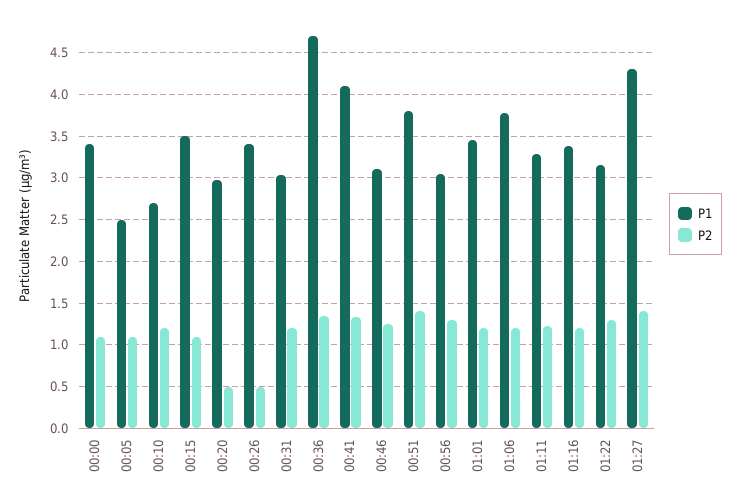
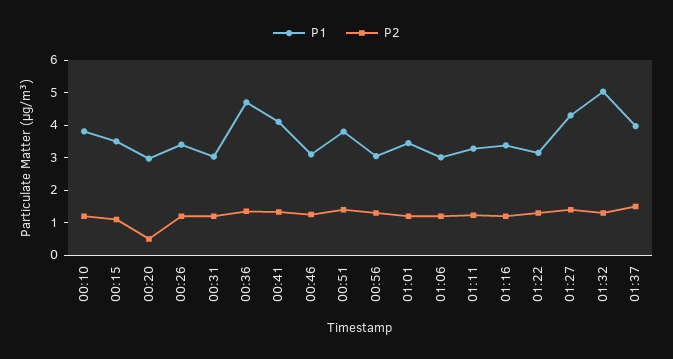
P1, 00:00: 3.4 -> none
P2, 00:00: 1.1 -> none
P1, 00:05: 2.5 -> none
P2, 00:05: 1.1 -> none
P1, 00:10: 2.7 -> 3.75
P2, 00:26: 0.5 -> 1.25
P1, 01:06: 3.8 -> 3
P1, 01:32: none -> 5
P2, 01:32: none -> 1.25
P1, 01:37: none -> 4
P2, 01:37: none -> 1.5

